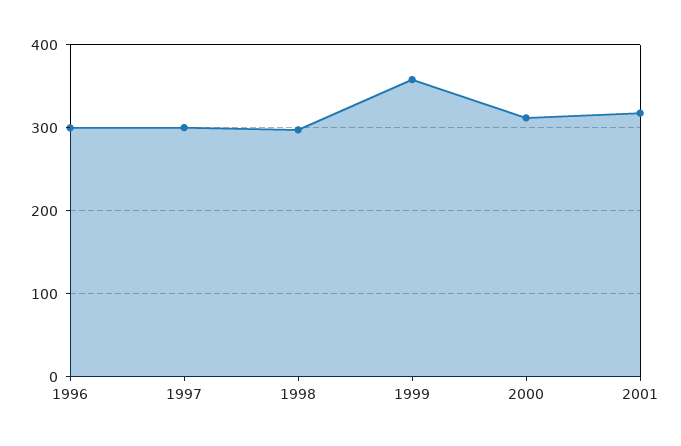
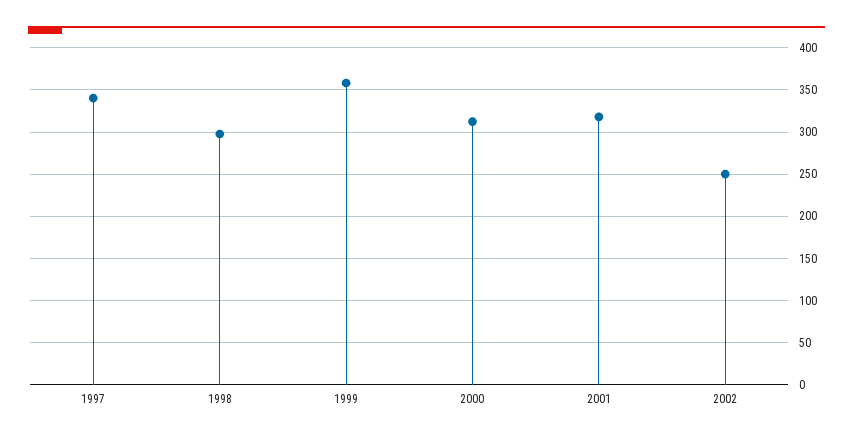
1996: 300 -> none
1997: 300 -> 340
2002: none -> 250

